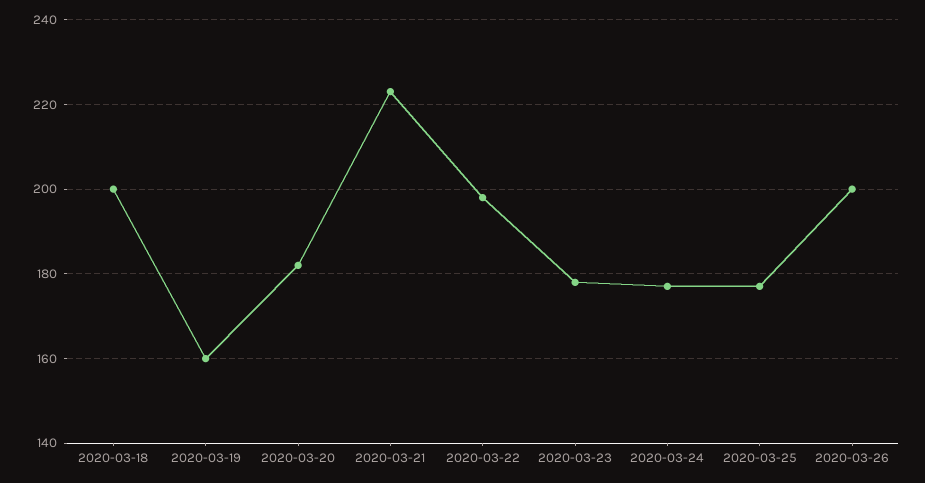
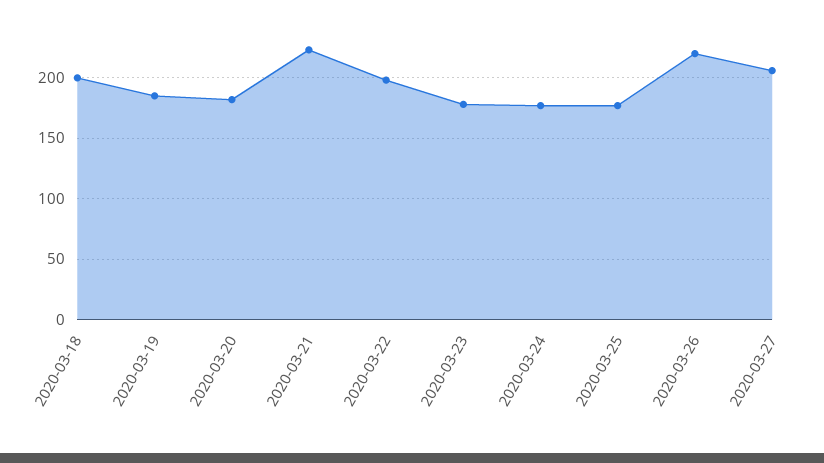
2020-03-19: 160 -> 185
2020-03-26: 200 -> 220
2020-03-27: none -> 205

